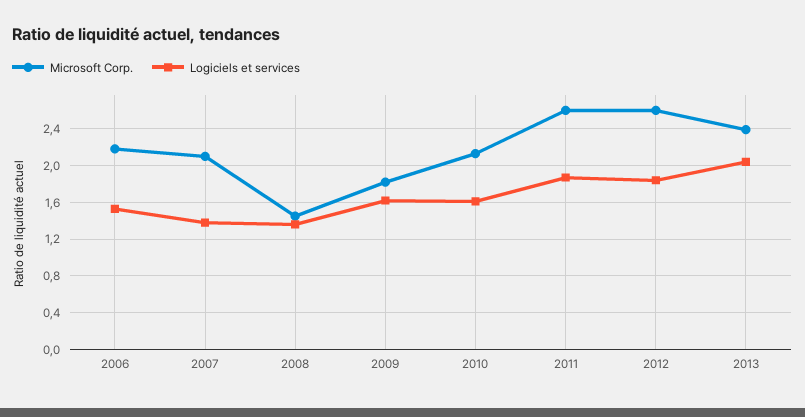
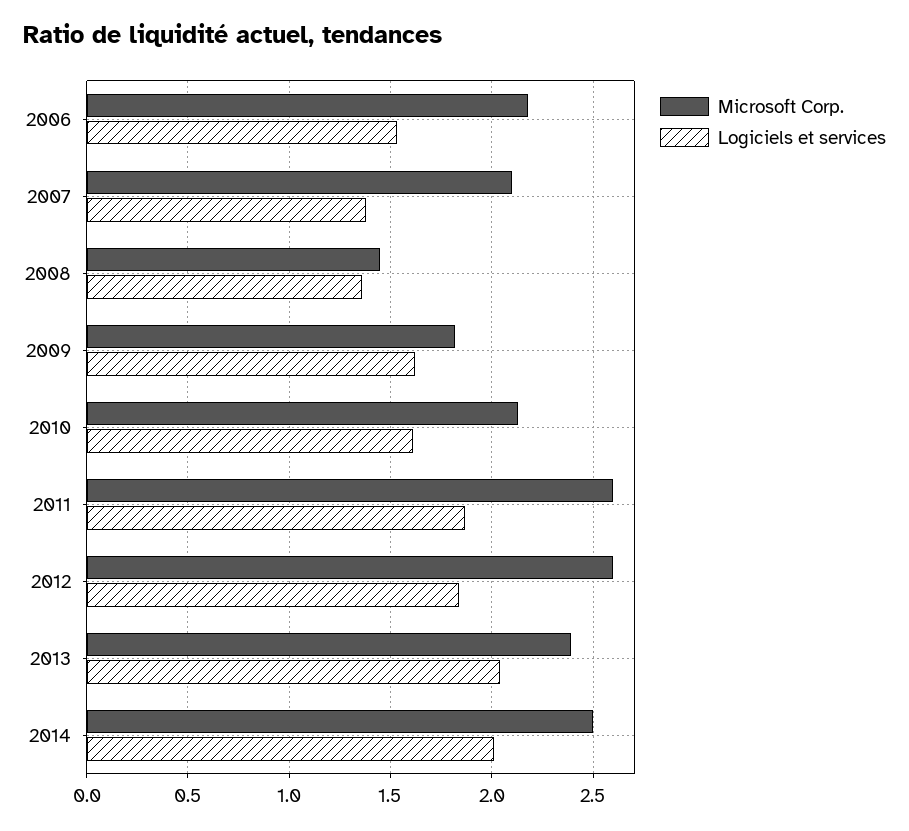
Microsoft Corp., 2014: none -> 2.5
Logiciels et services, 2014: none -> 2

